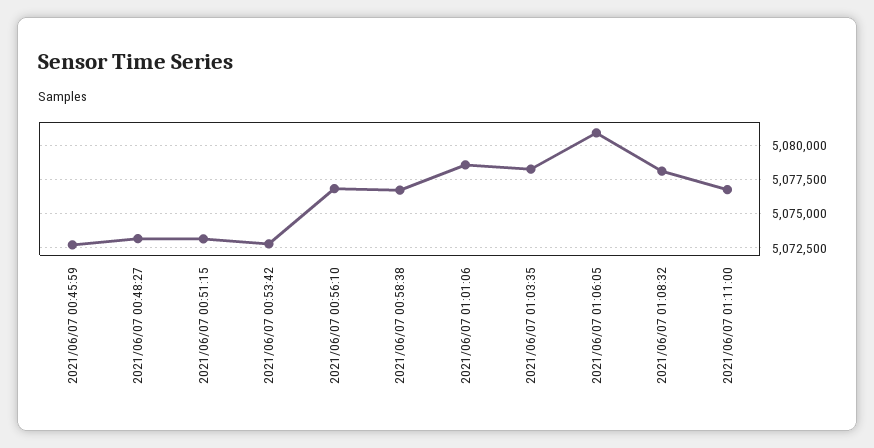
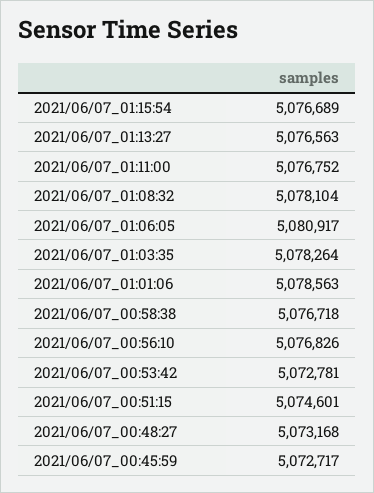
2021/06/07 00:51:15: 5073000 -> 5074601
2021/06/07_01:15:54: none -> 5076689
2021/06/07_01:13:27: none -> 5076563

